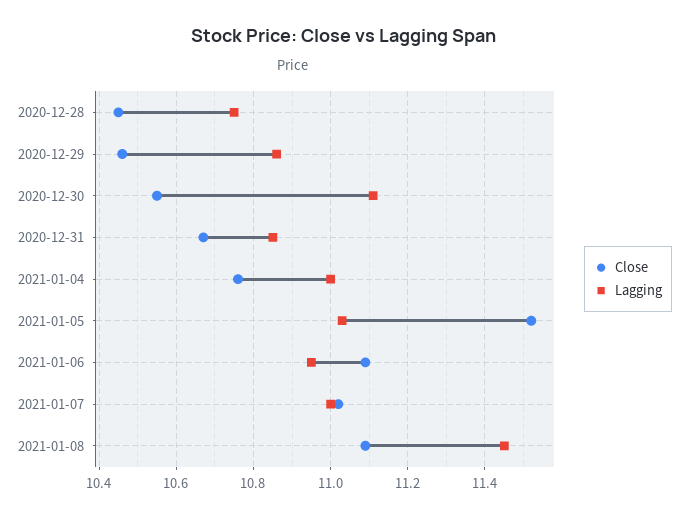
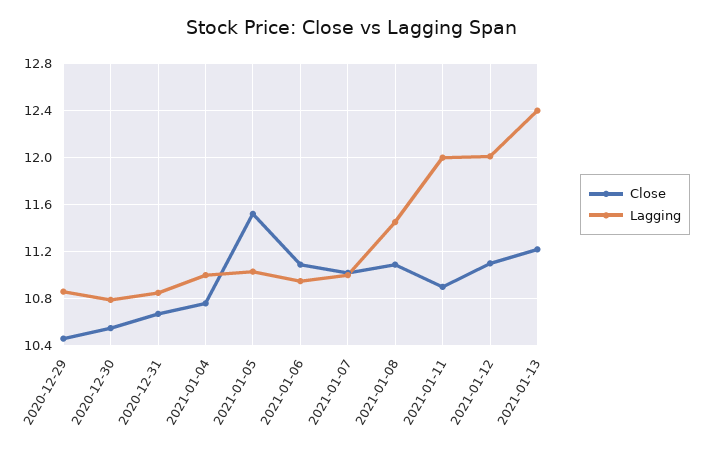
Close, 2020-12-28: 10.45 -> none
Lagging, 2020-12-28: 10.75 -> none
Lagging, 2020-12-30: 11.1 -> 10.8
Close, 2021-01-11: none -> 10.9
Lagging, 2021-01-11: none -> 12
Close, 2021-01-12: none -> 11.1
Lagging, 2021-01-12: none -> 12
Close, 2021-01-13: none -> 11.2
Lagging, 2021-01-13: none -> 12.4

